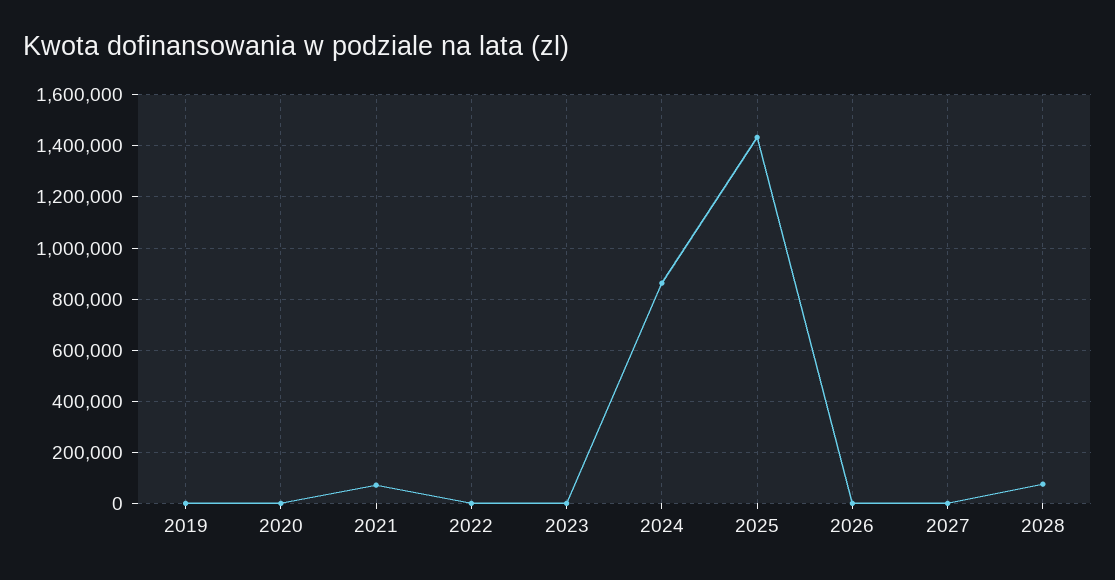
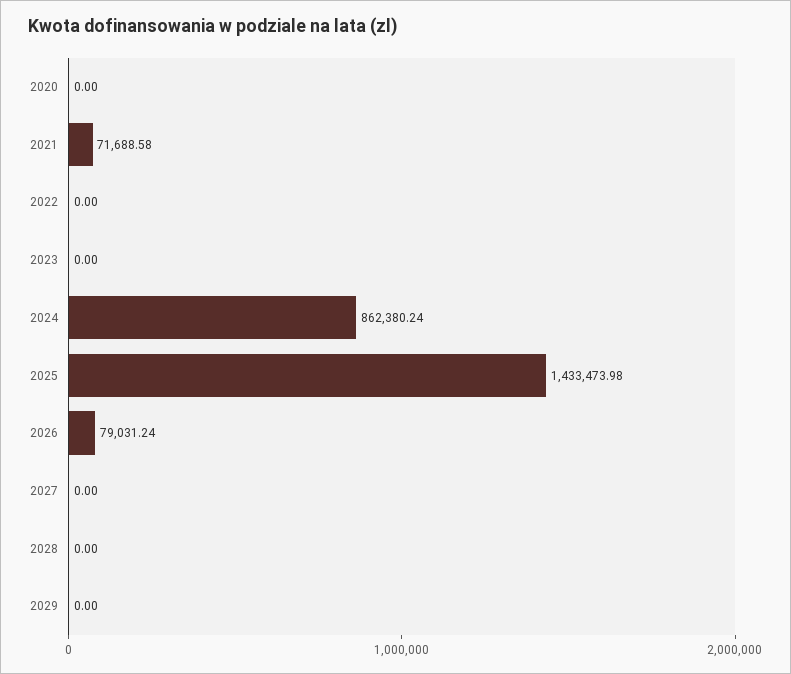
2019: 0 -> none
2026: 0 -> 79031.24
2028: 75000 -> 0
2029: none -> 0

